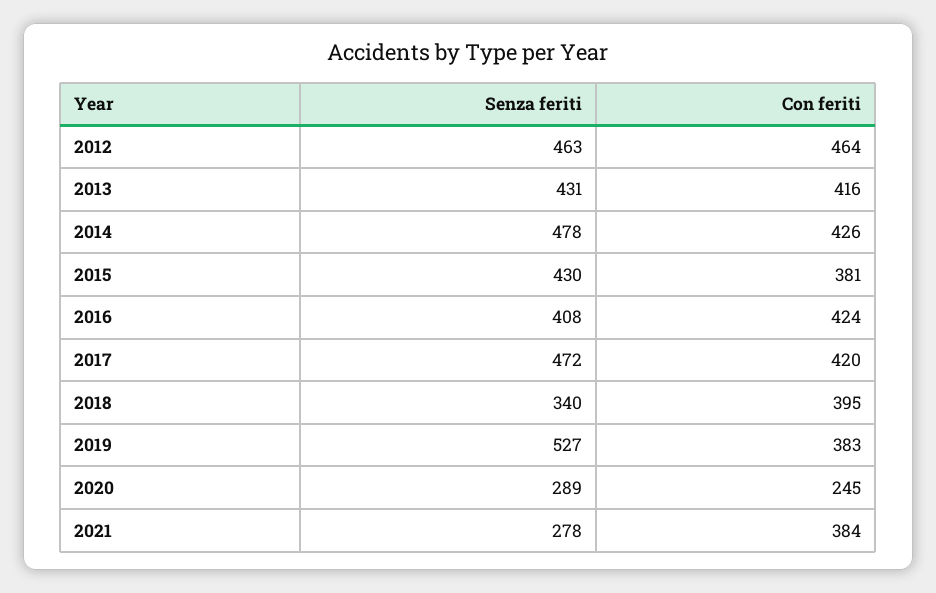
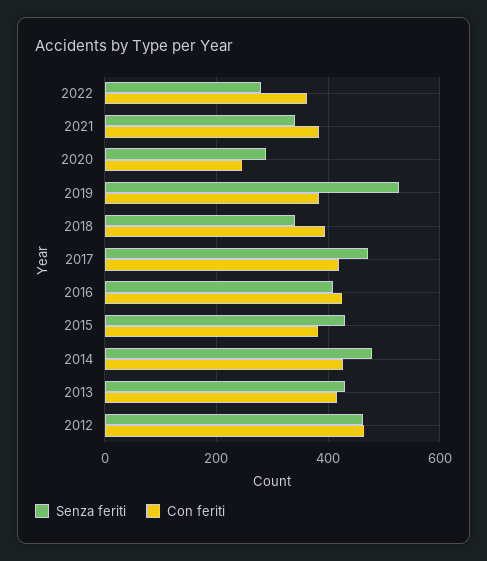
Senza feriti, 2021: 278 -> 340
Senza feriti, 2022: none -> 280
Con feriti, 2022: none -> 360

